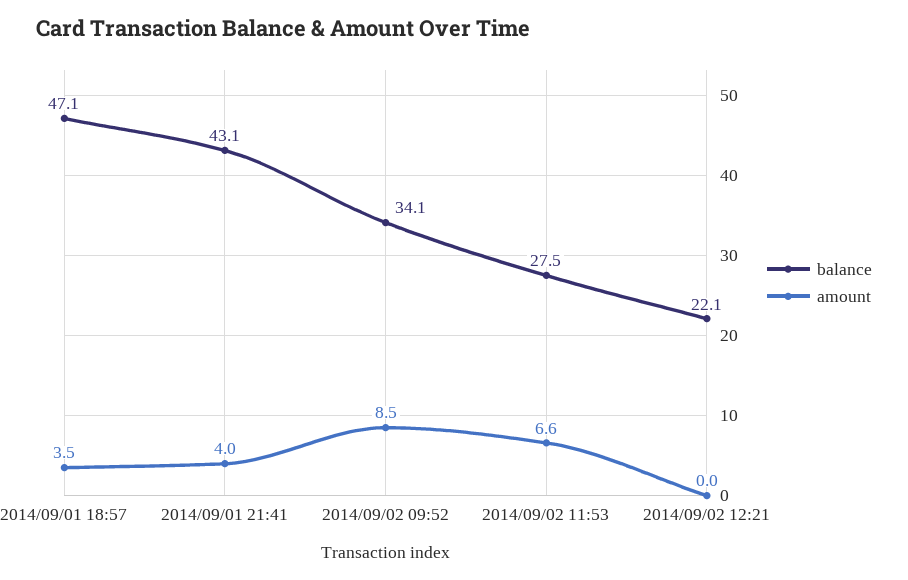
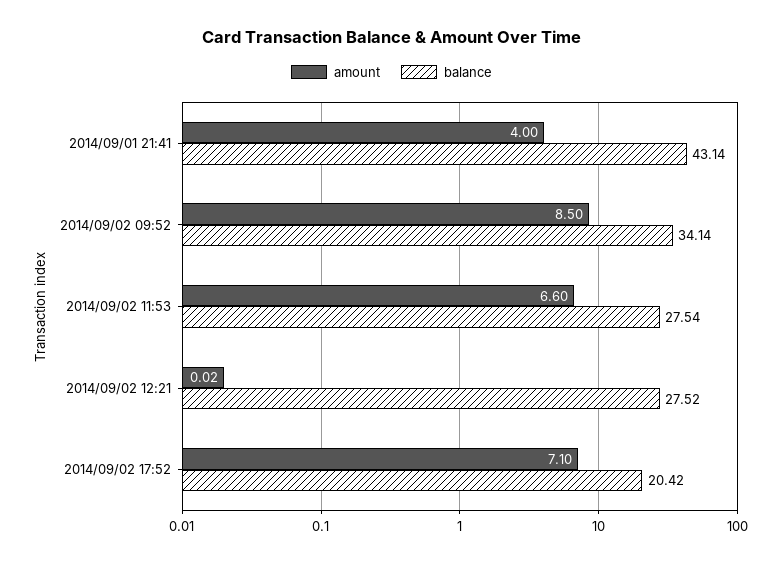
balance, 2014/09/01 18:57: 47.1 -> none
amount, 2014/09/01 18:57: 3.5 -> none
balance, 2014/09/02 12:21: 22.1 -> 27.52
amount, 2014/09/02 17:52: none -> 7.1
balance, 2014/09/02 17:52: none -> 20.42

